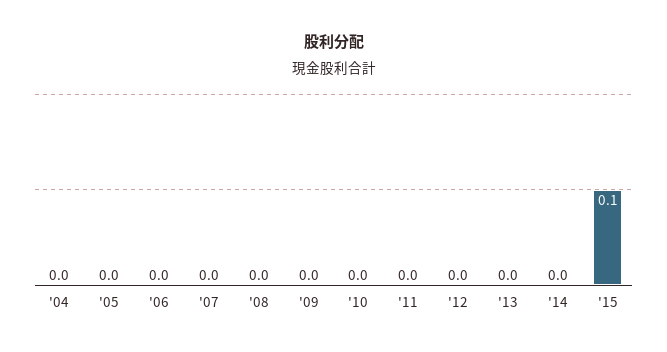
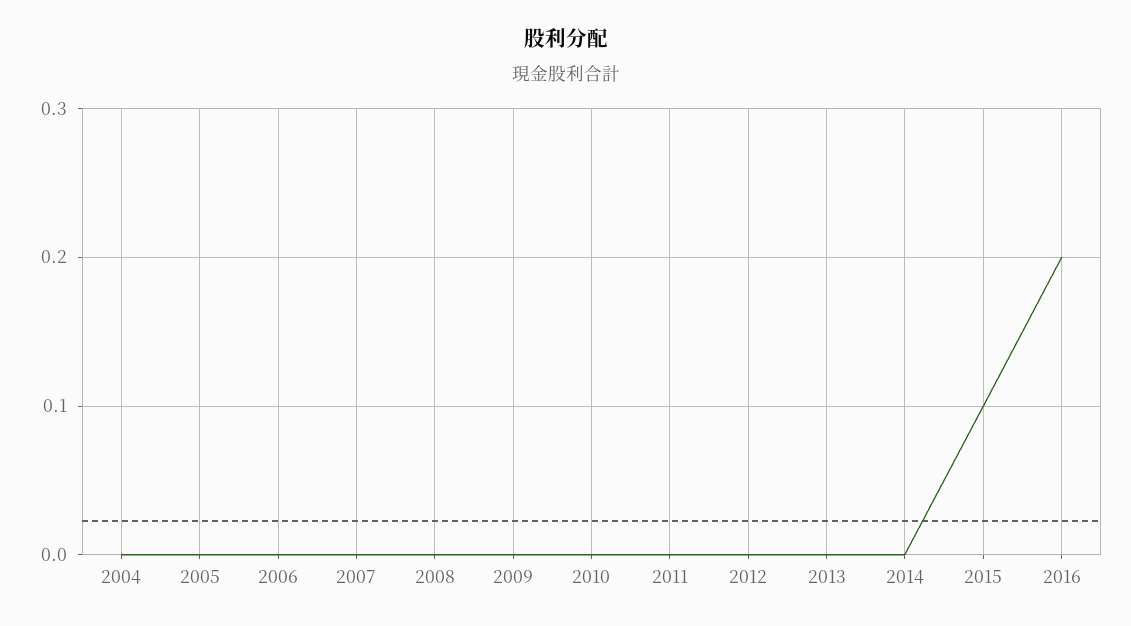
2016: none -> 0.2

